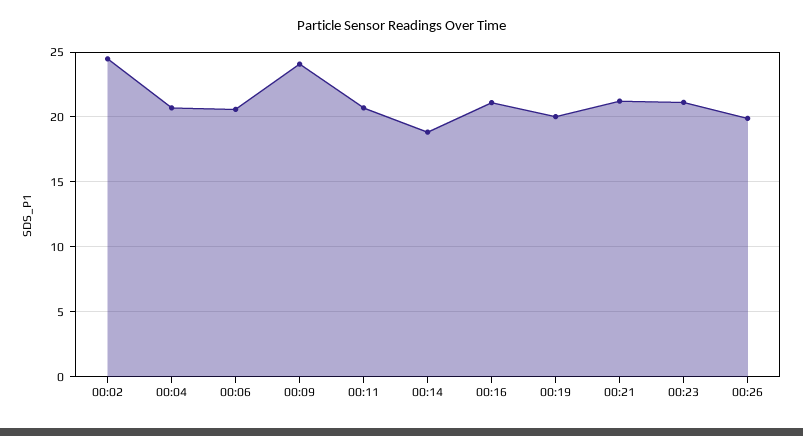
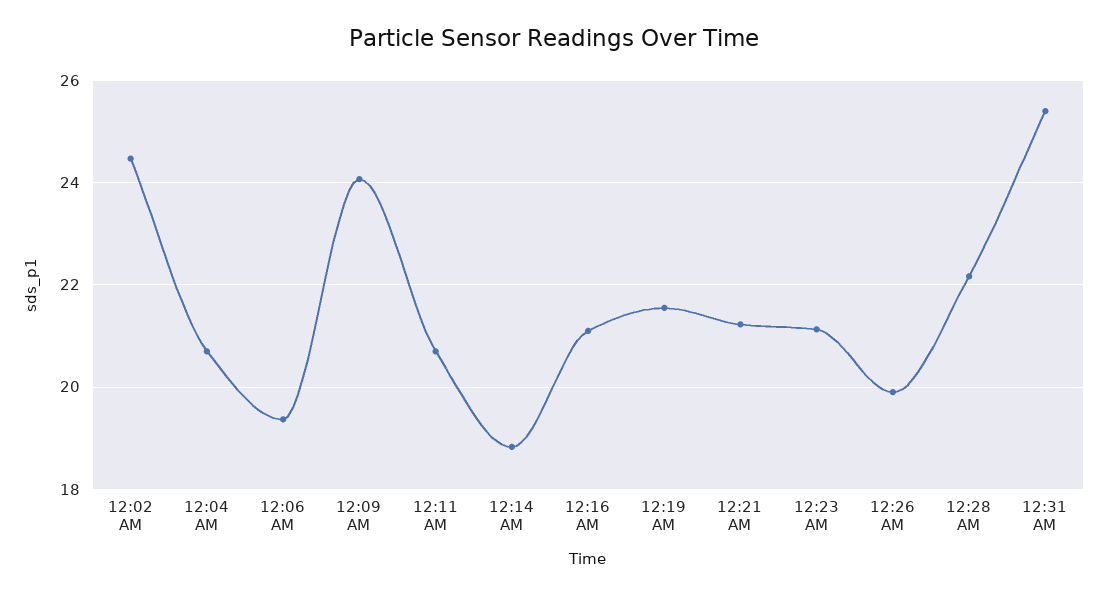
00:06: 20.5 -> 19.4
00:19: 20 -> 21.6
12:28 AM: none -> 22.2
12:31 AM: none -> 25.4

